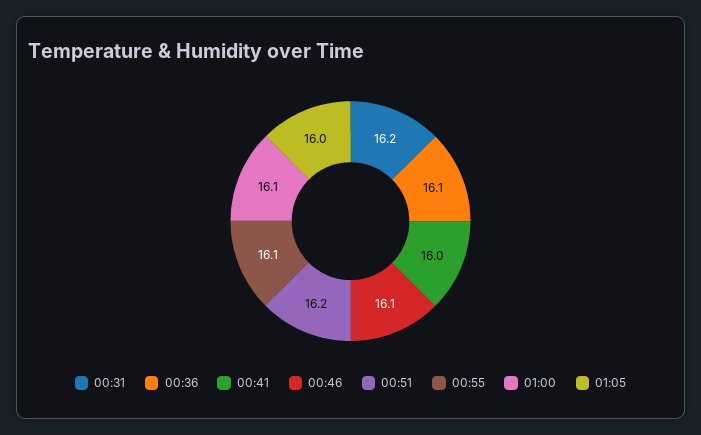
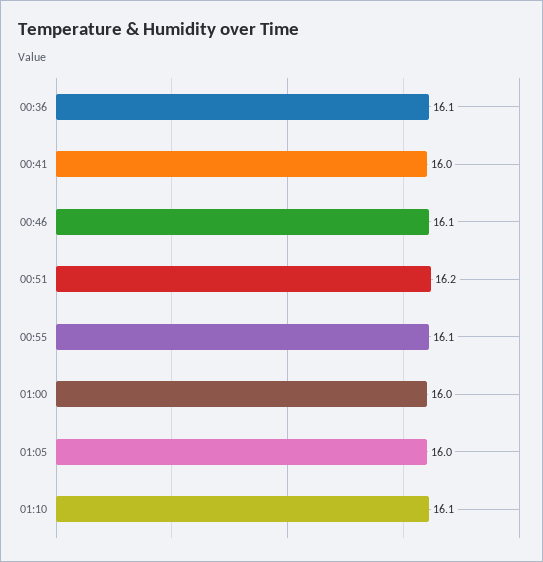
00:31: 16.2 -> none
01:00: 16.1 -> 16
01:10: none -> 16.1

